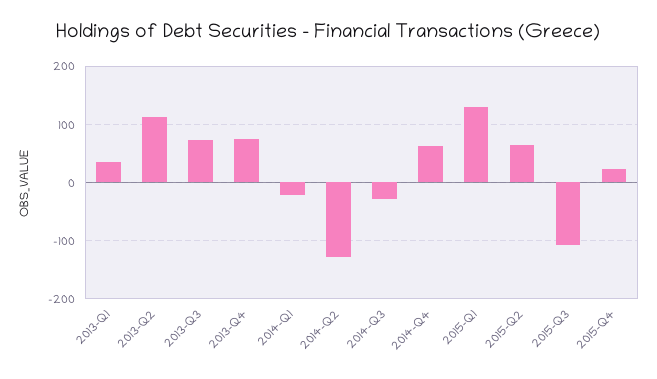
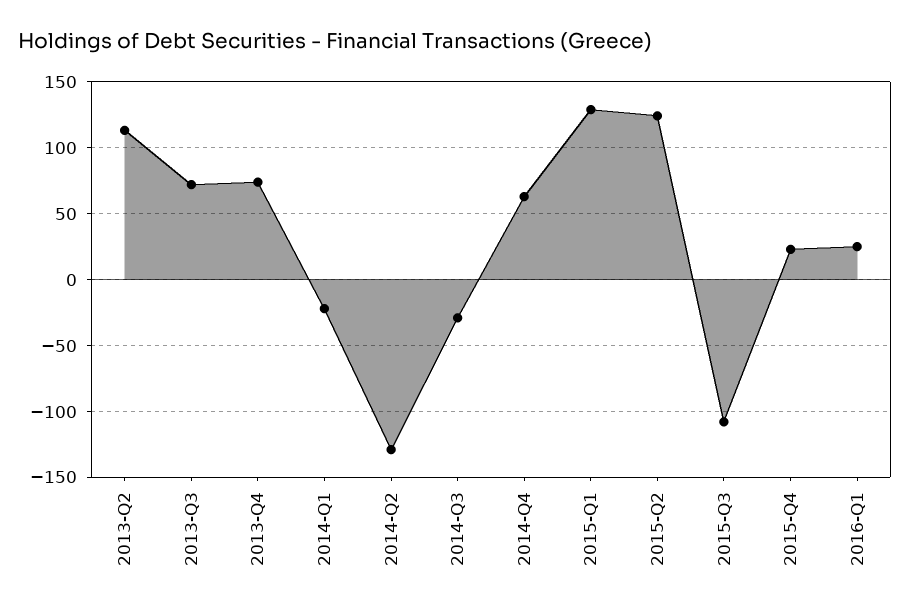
2013-Q1: 40 -> none
2015-Q2: 60 -> 125
2016-Q1: none -> 25

